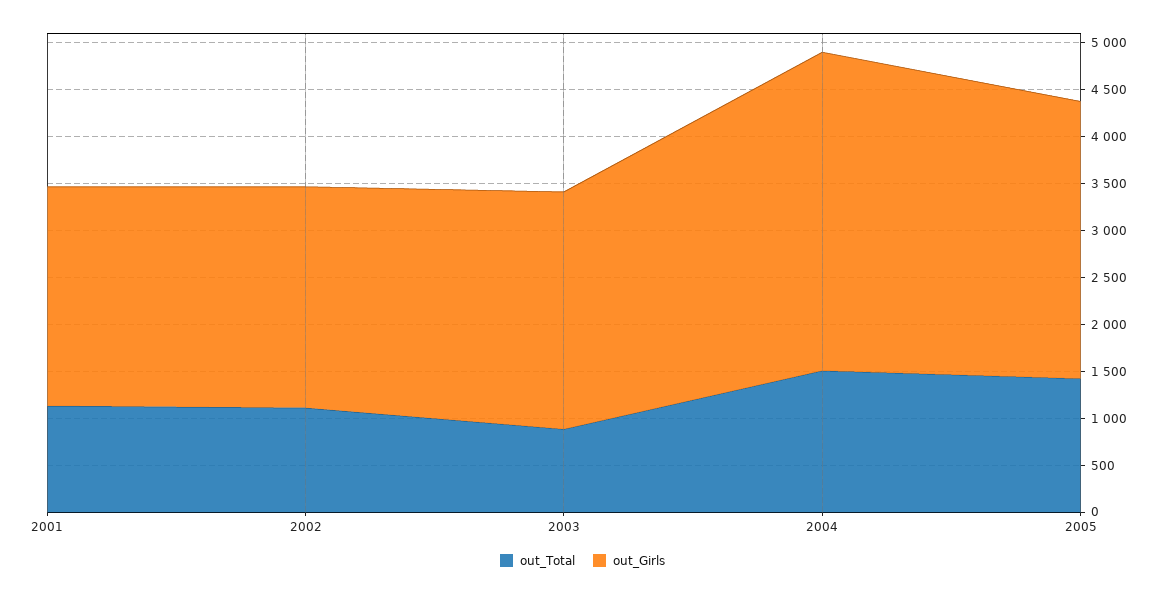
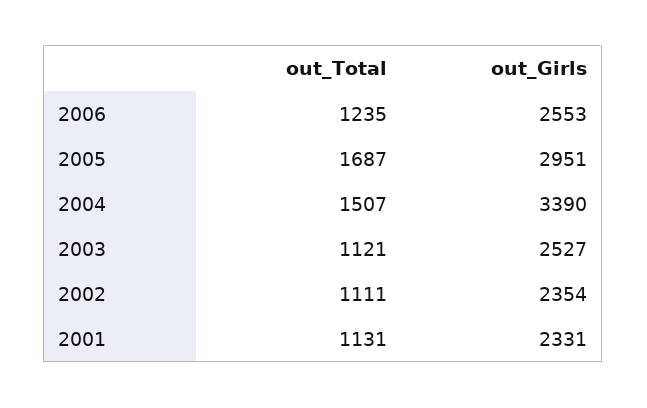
out_Total, 2003: 900 -> 1121
out_Total, 2005: 1400 -> 1687
out_Total, 2006: none -> 1235
out_Girls, 2006: none -> 2553

